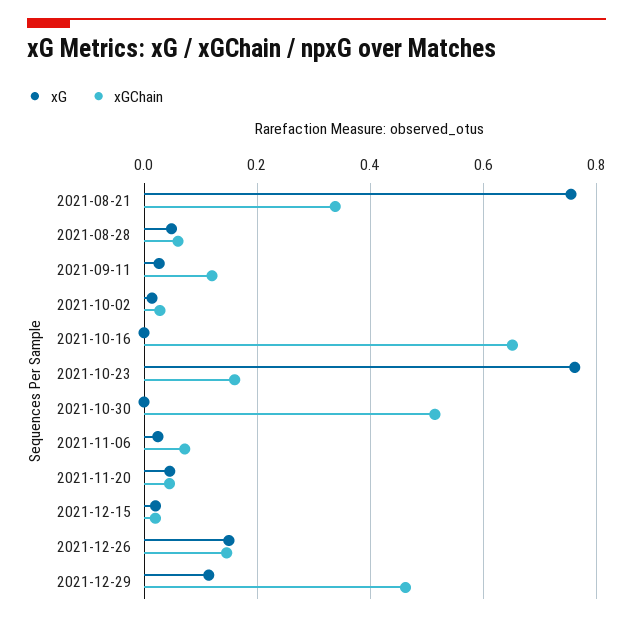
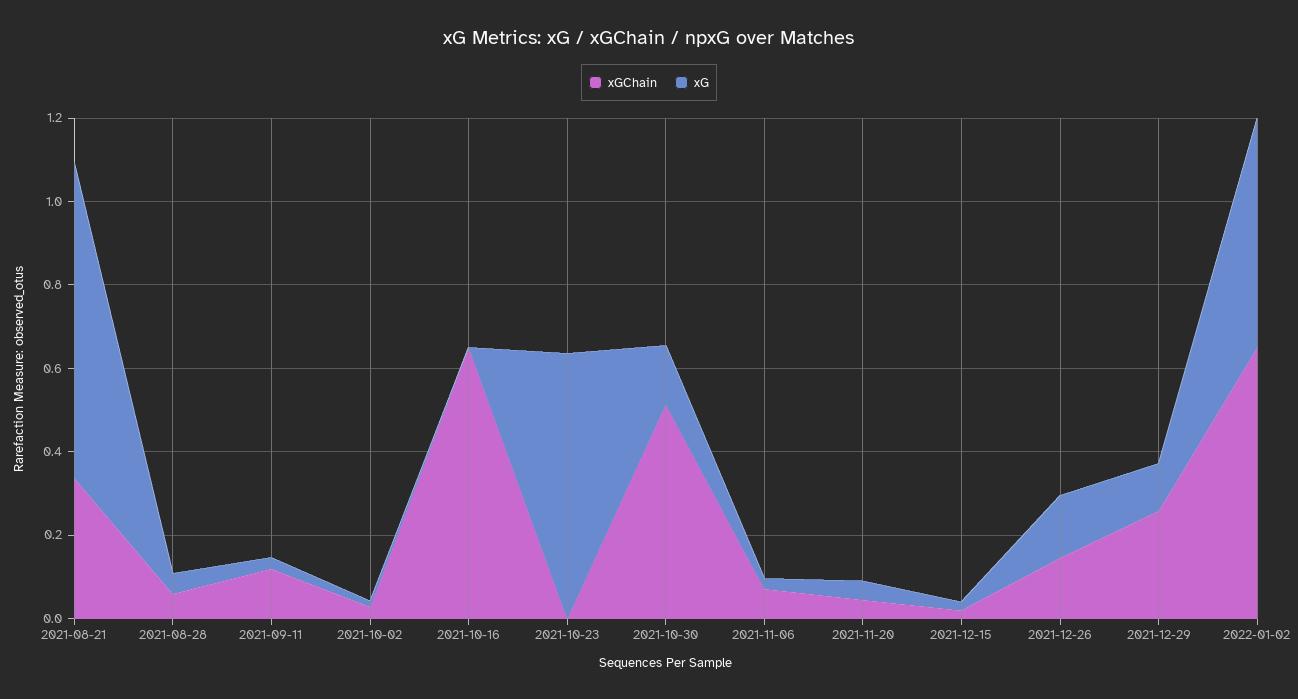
xG, 2021-10-23: 0.76 -> 0.65
xGChain, 2021-10-23: 0.16 -> 0
xG, 2021-10-30: 0 -> 0.15
xGChain, 2021-12-29: 0.46 -> 0.25
xGChain, 2022-01-02: none -> 0.65
xG, 2022-01-02: none -> 0.55

